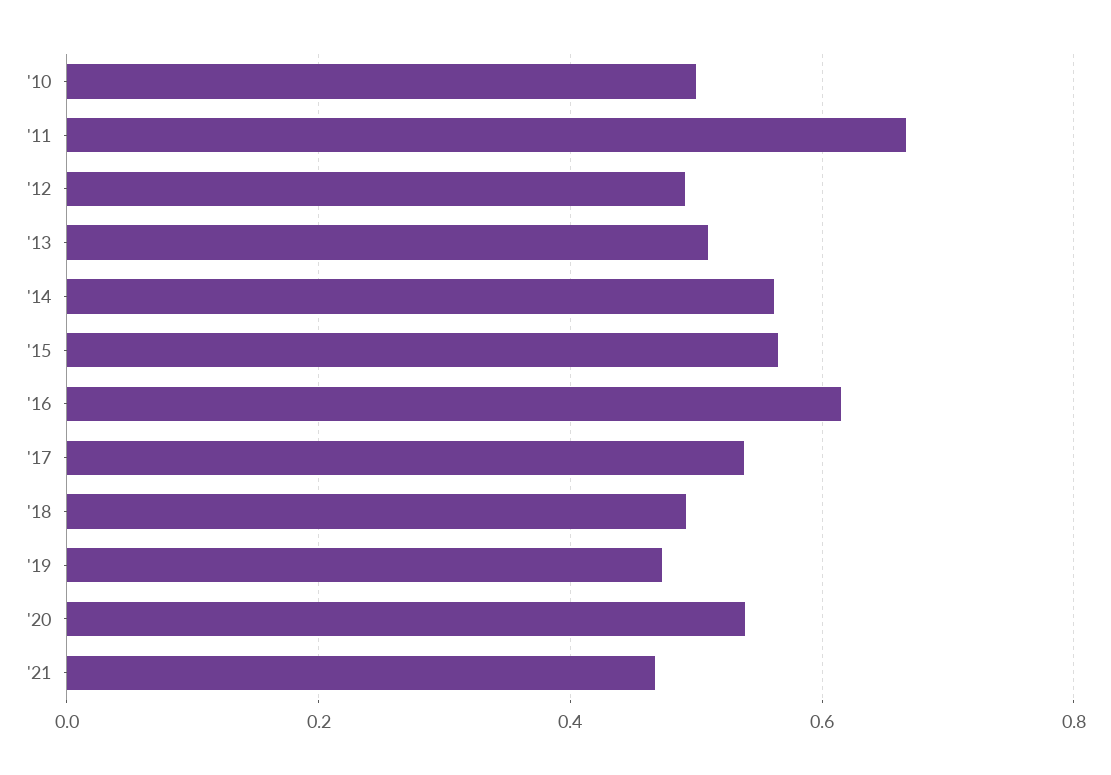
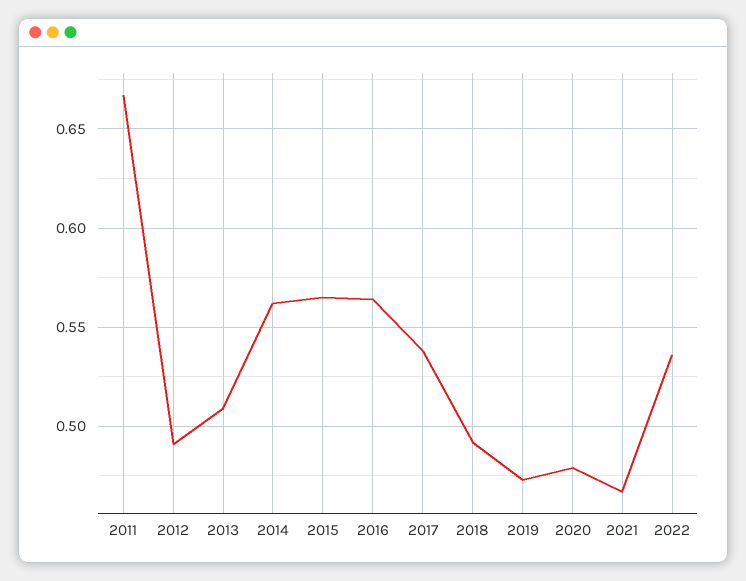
'10: 0.5 -> none
'16: 0.62 -> 0.565
'20: 0.54 -> 0.48
2022: none -> 0.535

